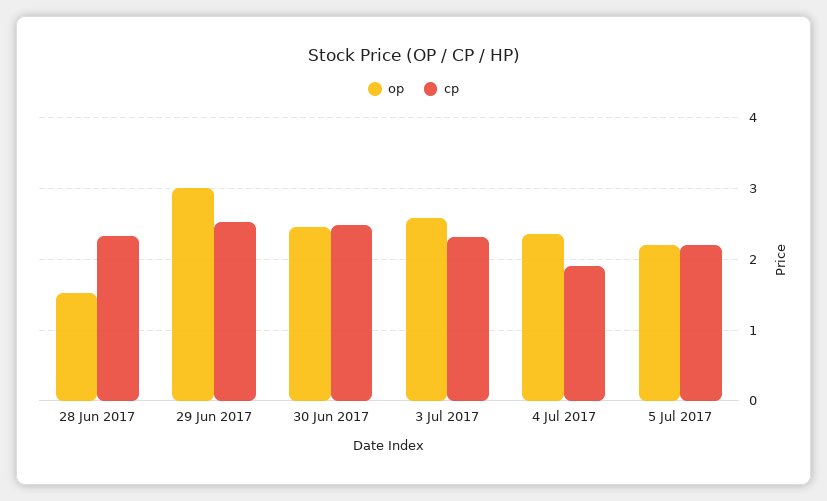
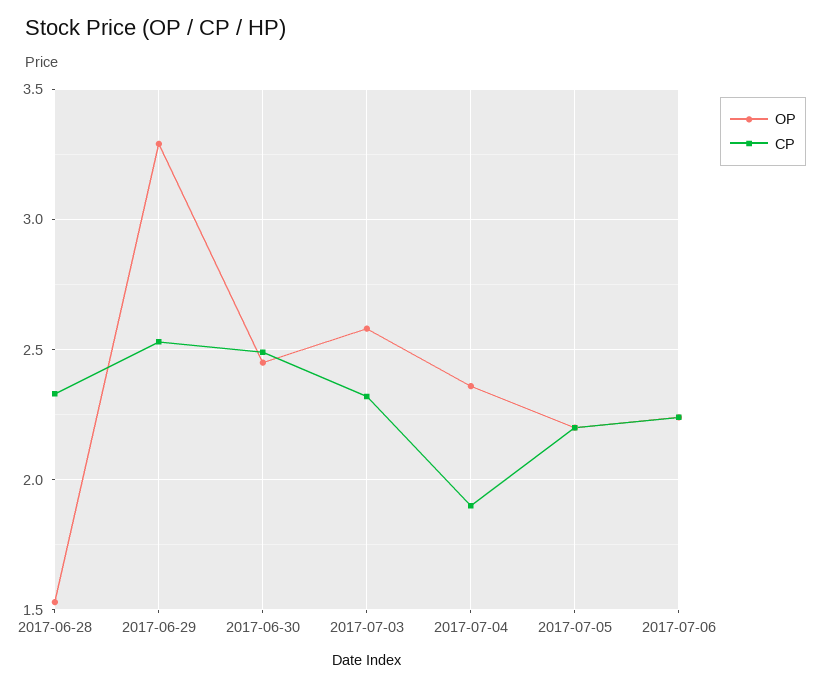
op, 29 Jun 2017: 3 -> 3.3
op, 2017-07-06: none -> 2.25
cp, 2017-07-06: none -> 2.25

